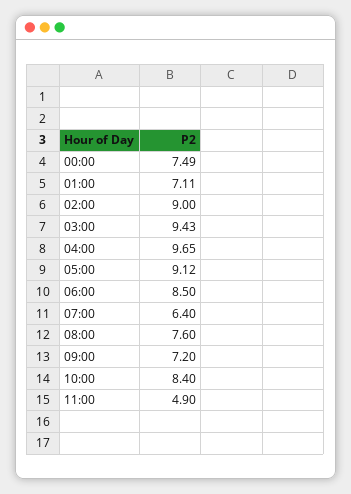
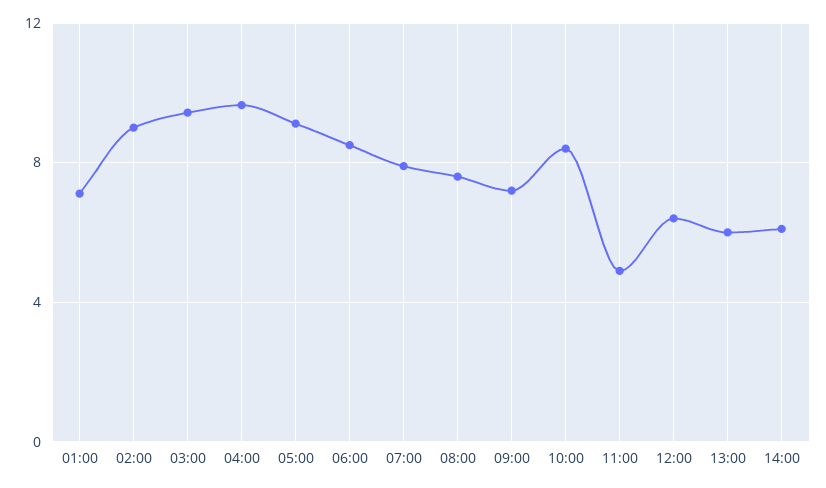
00:00: 7.49 -> none
07:00: 6.4 -> 8
12:00: none -> 6.5
13:00: none -> 6
14:00: none -> 6

